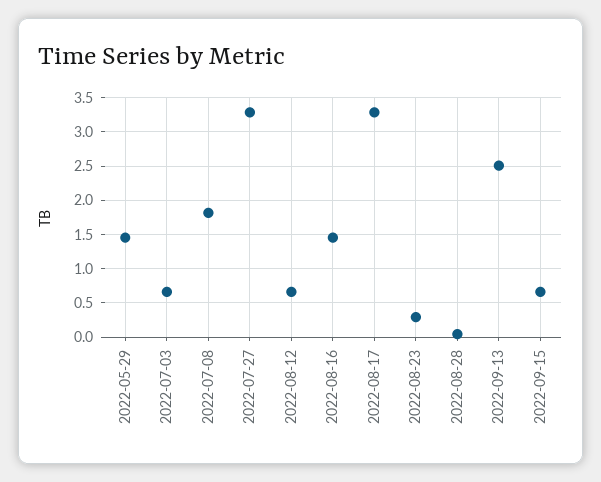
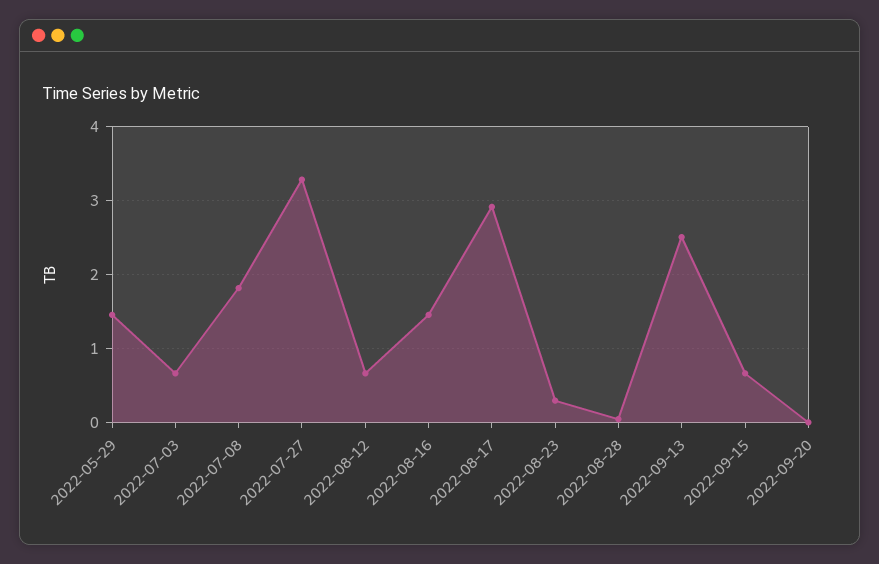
2022-08-17: 3.3 -> 2.9
2022-09-20: none -> 0

